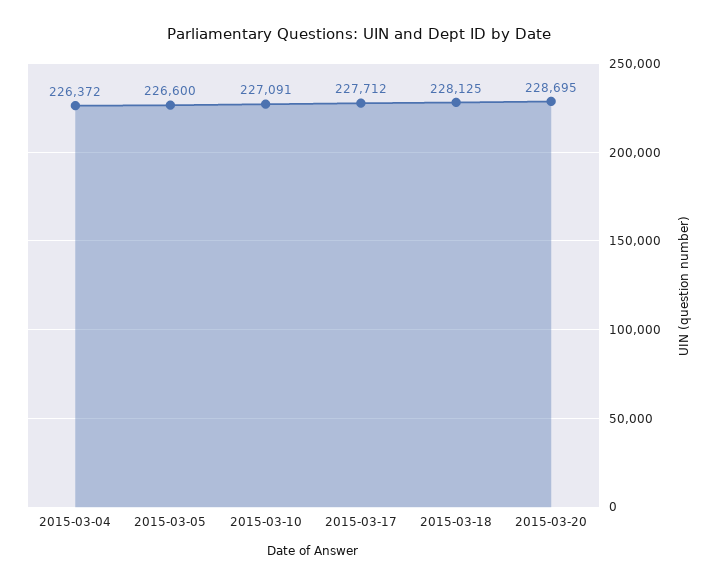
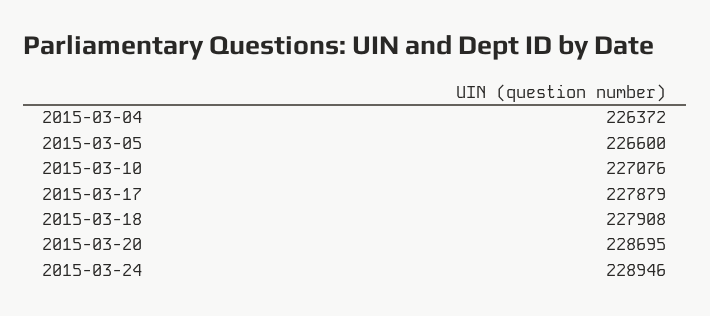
2015-03-10: 227091 -> 227076
2015-03-17: 227712 -> 227879
2015-03-18: 228125 -> 227908
2015-03-24: none -> 228946

